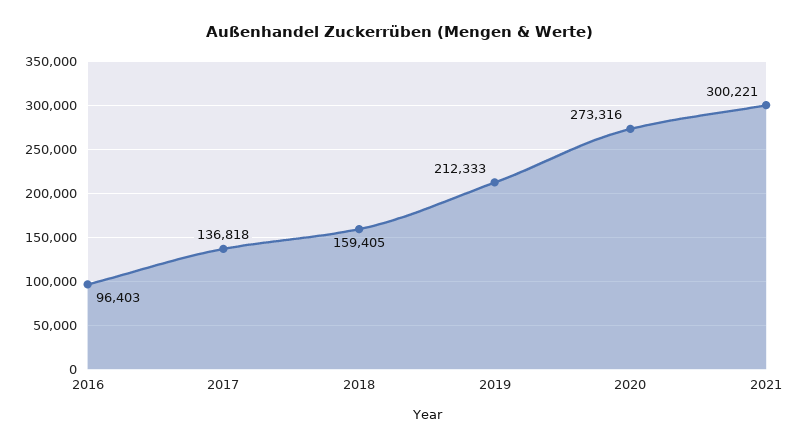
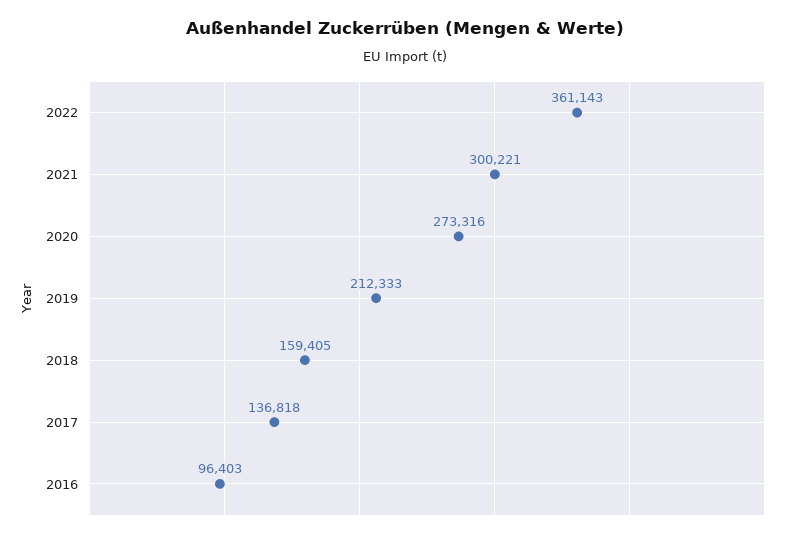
2022: none -> 361143

